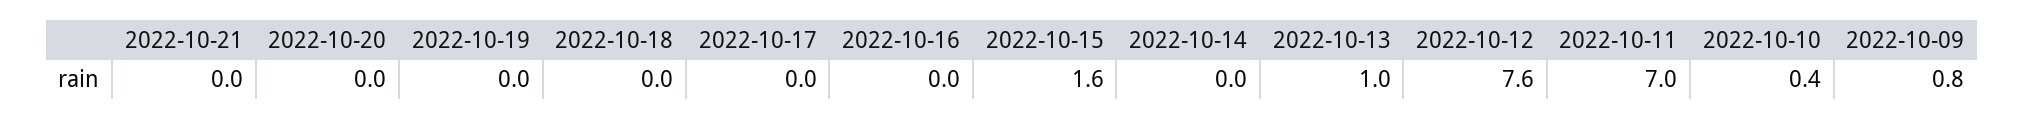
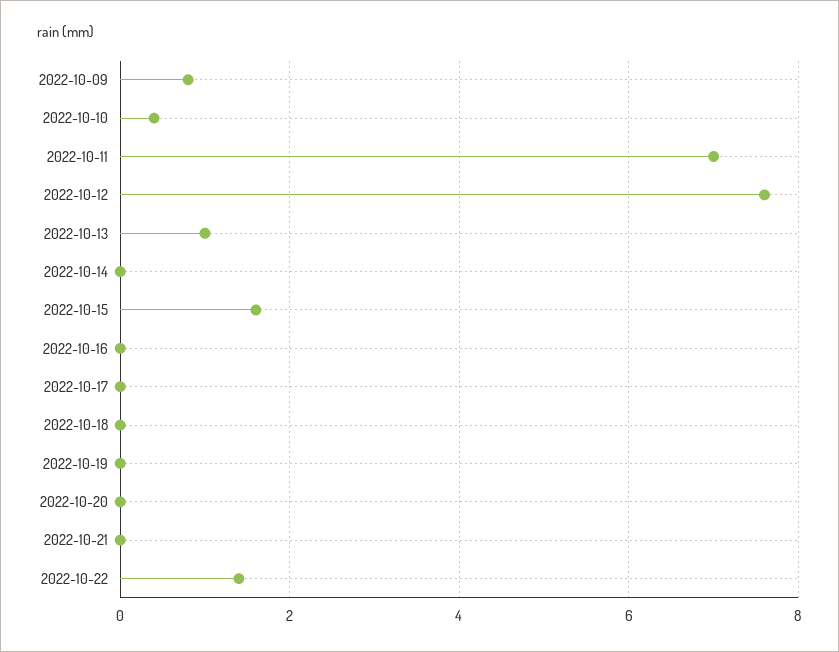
2022-10-22: none -> 1.5

